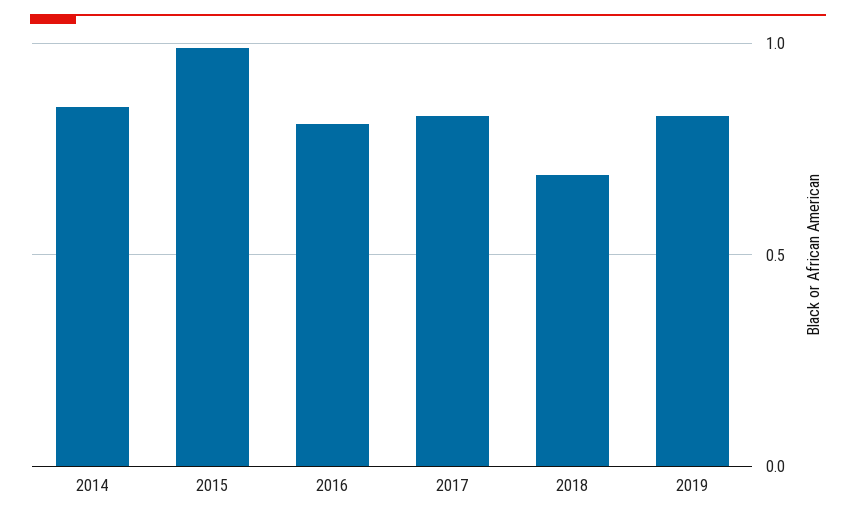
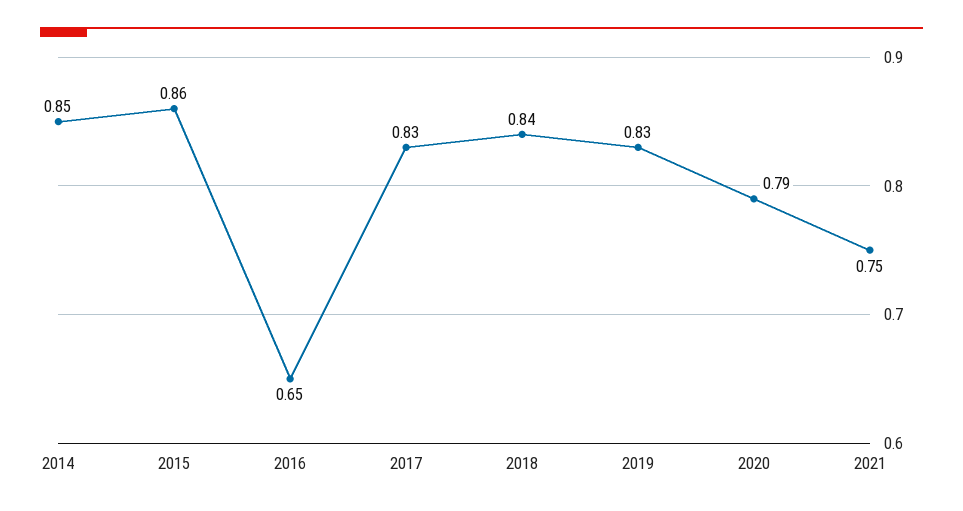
2015: 1 -> 0.86
2016: 0.8 -> 0.65
2018: 0.7 -> 0.84
2020: none -> 0.79
2021: none -> 0.75

